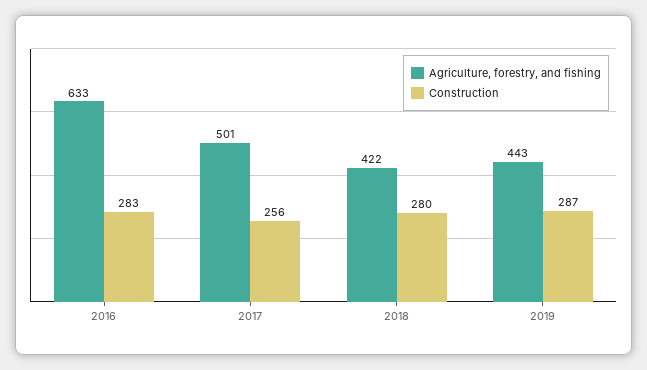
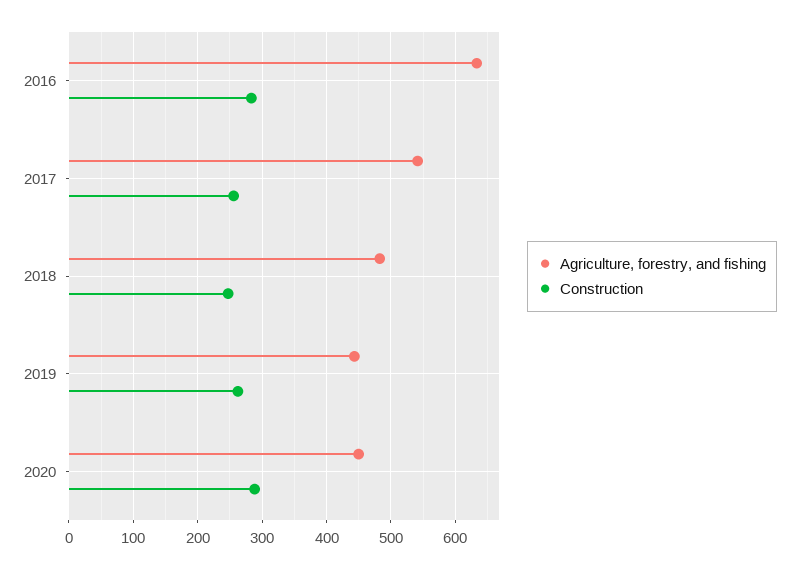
Agriculture, forestry, and fishing, 2017: 501 -> 540
Agriculture, forestry, and fishing, 2018: 422 -> 480
Construction, 2018: 280 -> 250
Construction, 2019: 287 -> 260
Agriculture, forestry, and fishing, 2020: none -> 450
Construction, 2020: none -> 290

